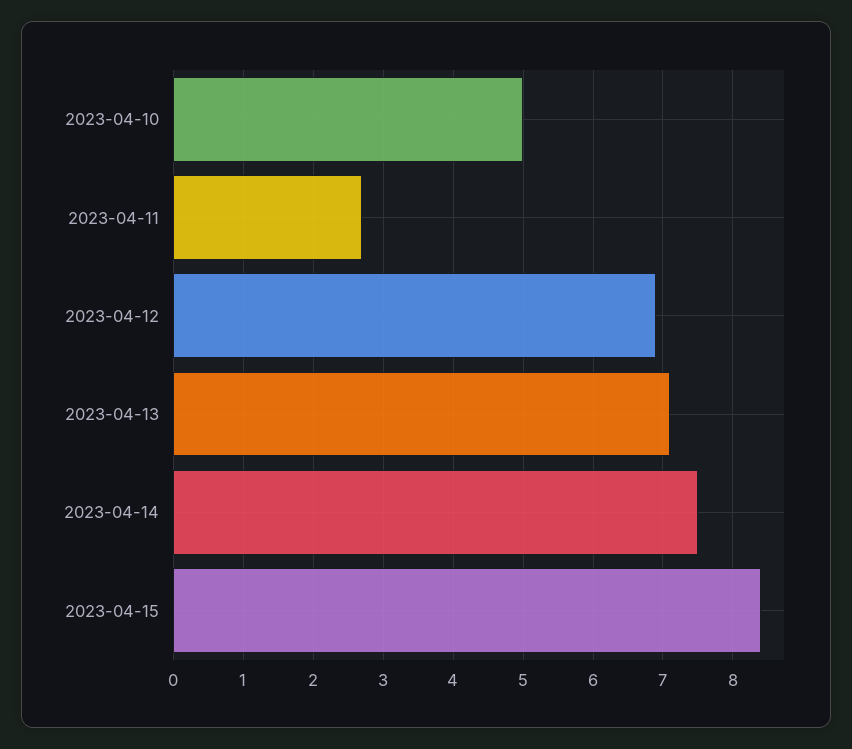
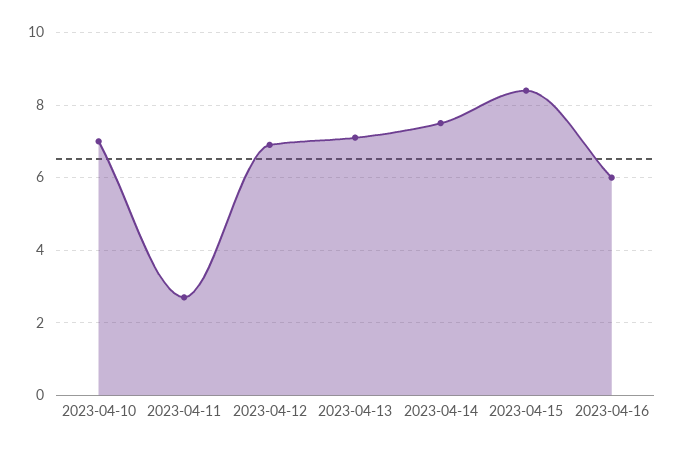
2023-04-10: 5 -> 7
2023-04-16: none -> 6

